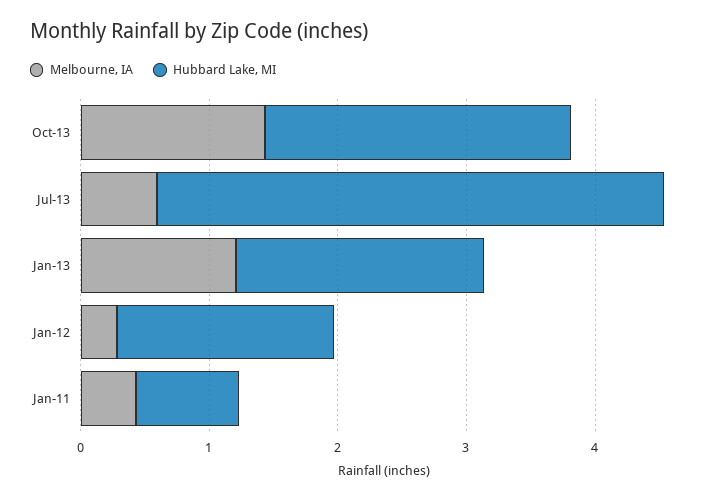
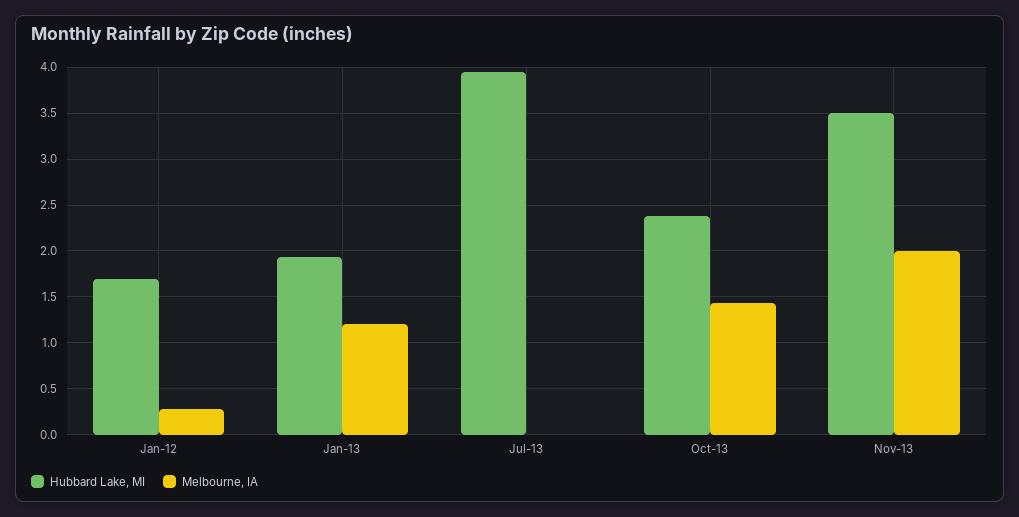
Melbourne, IA, Jul-13: 0.6 -> 0
Melbourne, IA, Jan-11: 0.4 -> none
Hubbard Lake, MI, Jan-11: 0.8 -> none
Hubbard Lake, MI, Nov-13: none -> 3.5
Melbourne, IA, Nov-13: none -> 2

